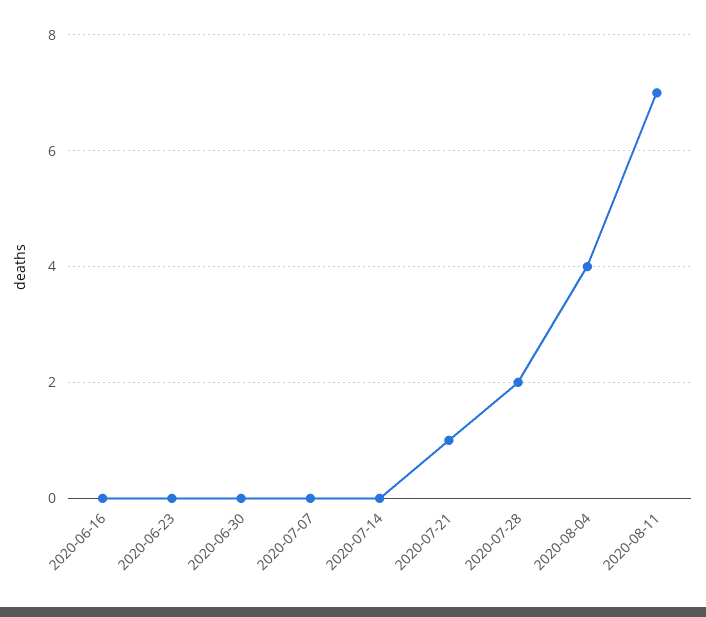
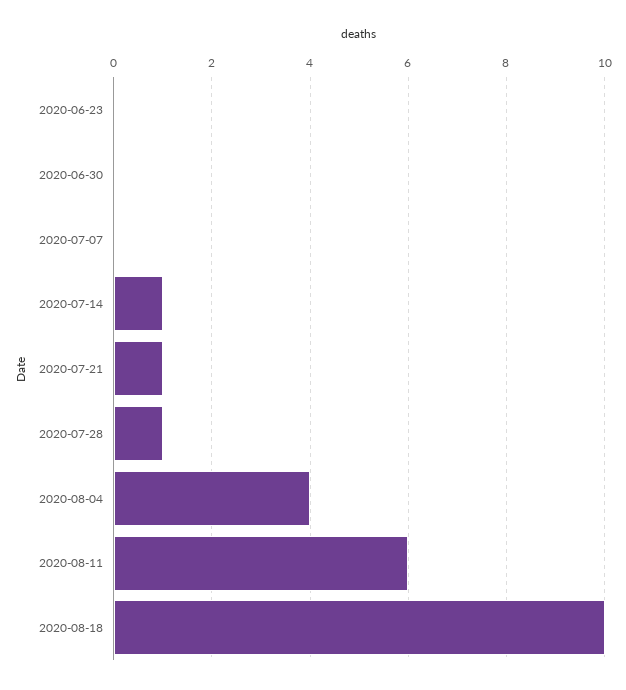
2020-06-16: 0 -> none
2020-07-14: 0 -> 1
2020-07-28: 2 -> 1
2020-08-11: 7 -> 6
2020-08-18: none -> 10

